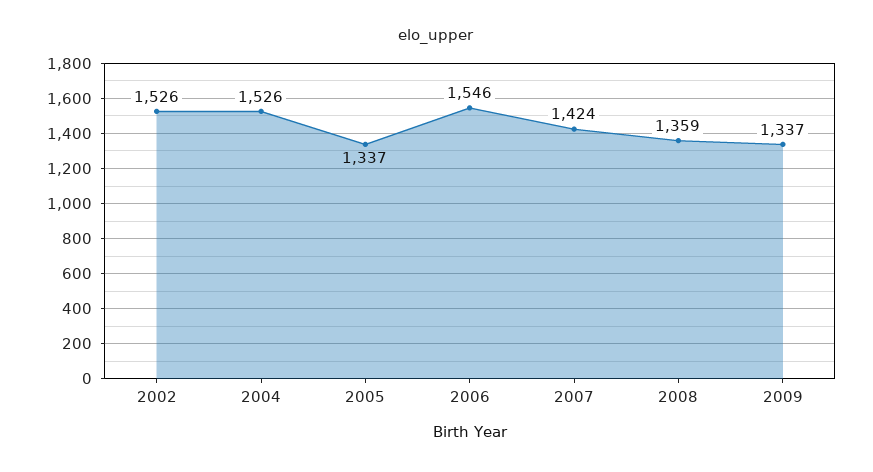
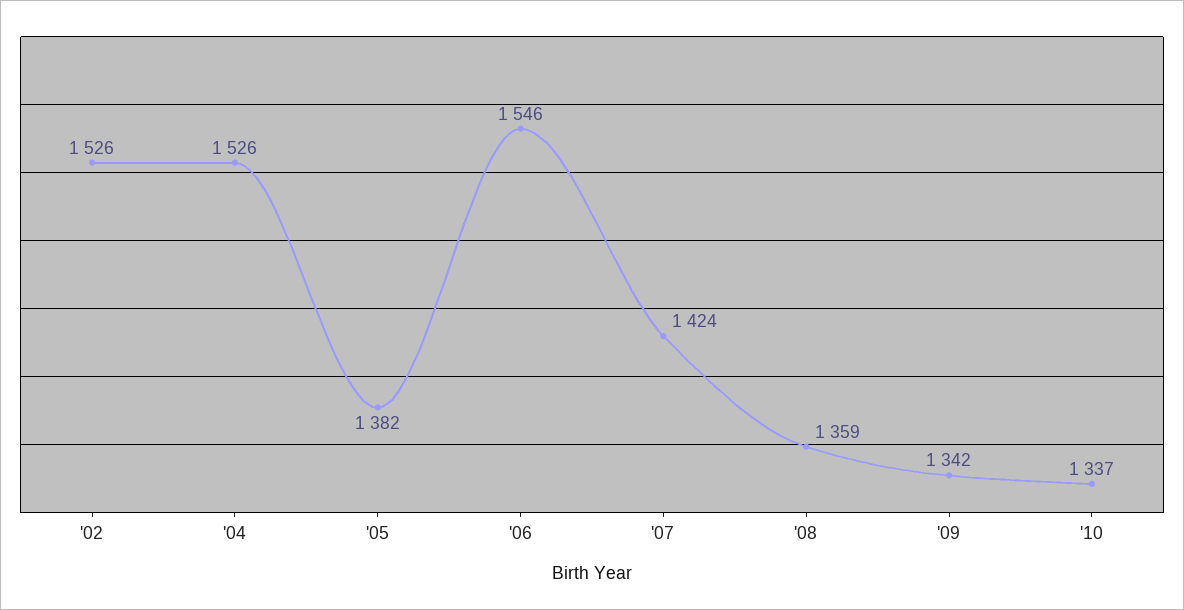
2005: 1337 -> 1382
2009: 1337 -> 1342
'10: none -> 1337

